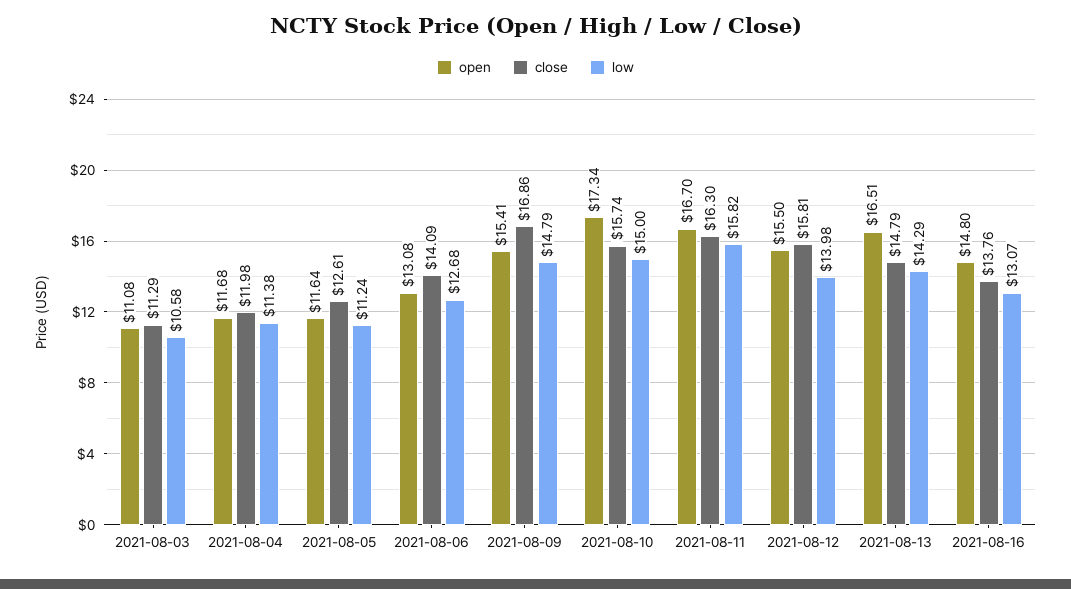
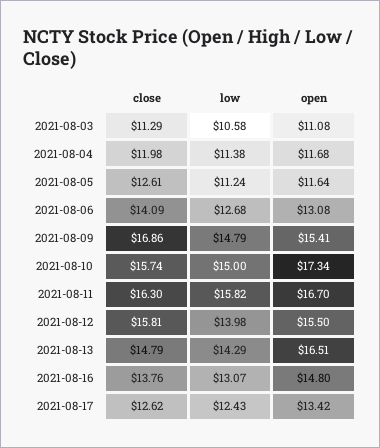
close, 2021-08-17: none -> 12.62
low, 2021-08-17: none -> 12.43
open, 2021-08-17: none -> 13.42

